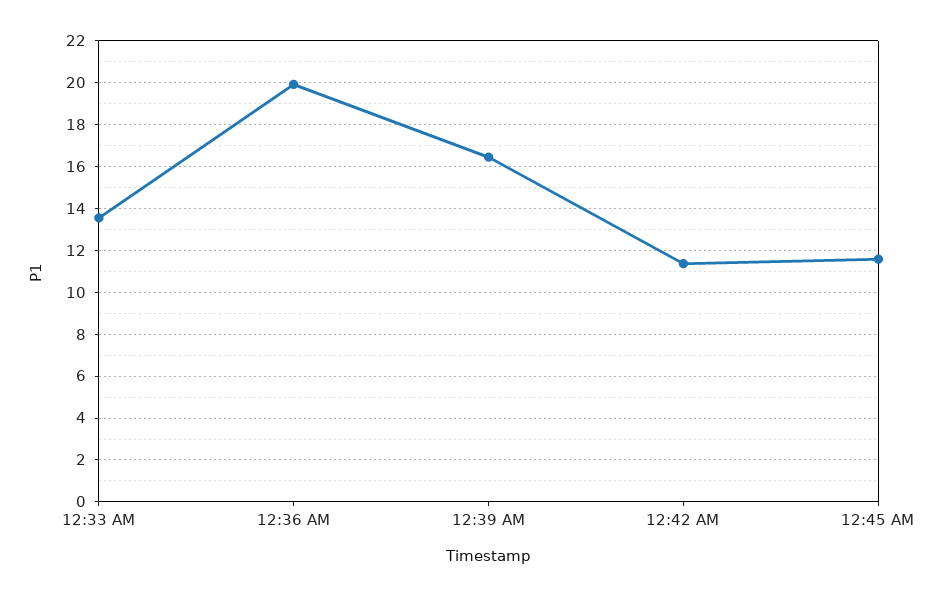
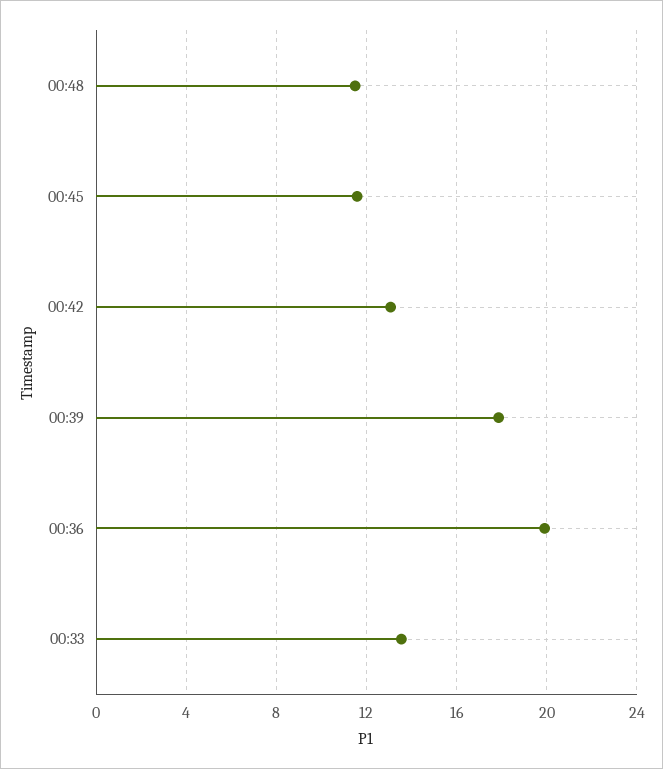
12:39 AM: 16.5 -> 18
12:42 AM: 11.5 -> 13
00:48: none -> 11.5

